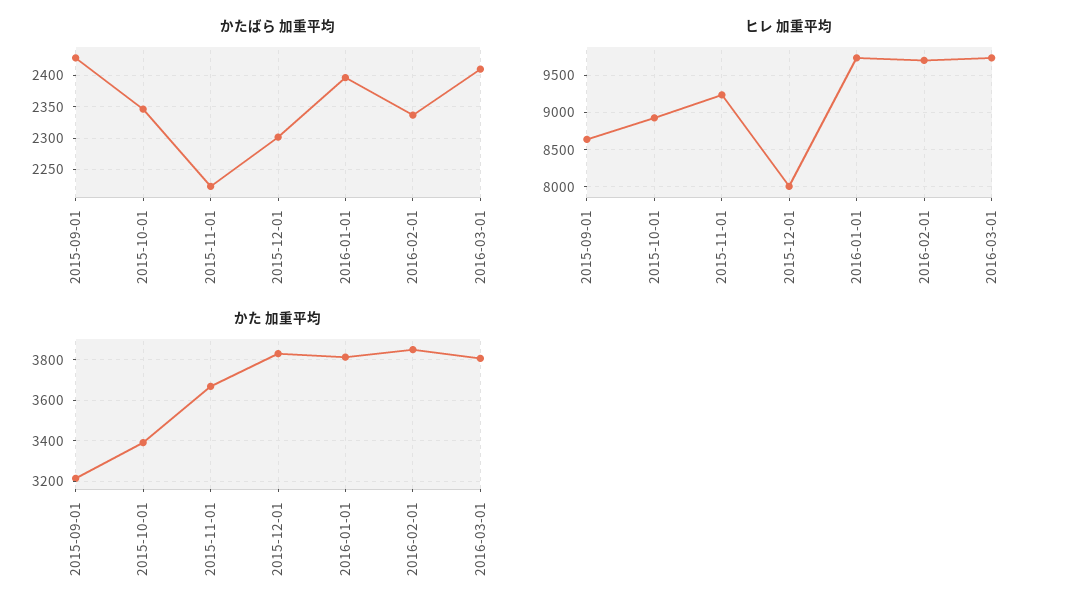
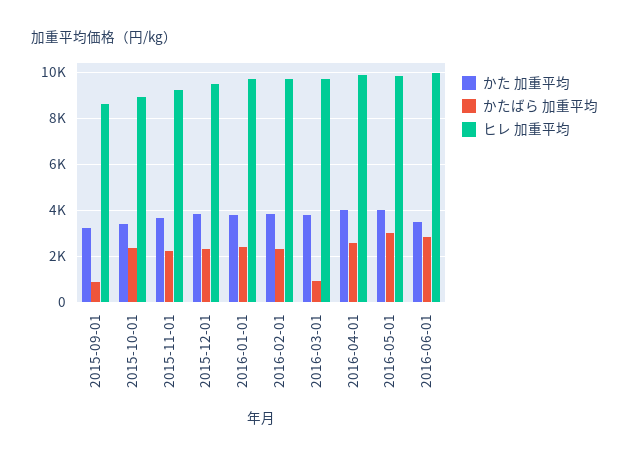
かたばら 加重平均, 2015-09-01: 2430 -> 1000
かたばら 加重平均, 2016-03-01: 2410 -> 1000
ヒレ 加重平均, 2015-12-01: 8000 -> 9500
かた 加重平均, 2016-04-01: none -> 4000
かたばら 加重平均, 2016-04-01: none -> 2500
ヒレ 加重平均, 2016-04-01: none -> 10000
かた 加重平均, 2016-05-01: none -> 4000
かたばら 加重平均, 2016-05-01: none -> 3000
ヒレ 加重平均, 2016-05-01: none -> 10000
かた 加重平均, 2016-06-01: none -> 3500
かたばら 加重平均, 2016-06-01: none -> 3000
ヒレ 加重平均, 2016-06-01: none -> 10000

